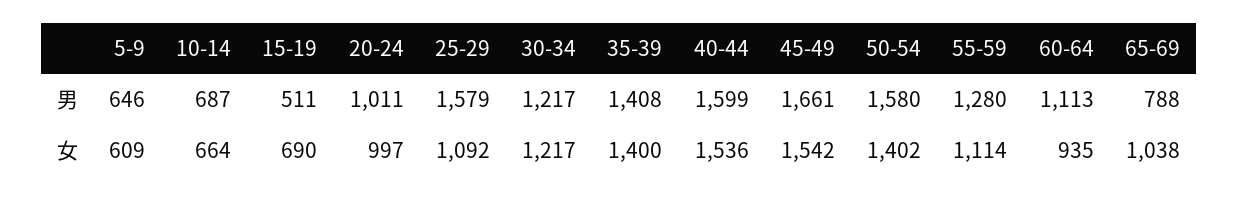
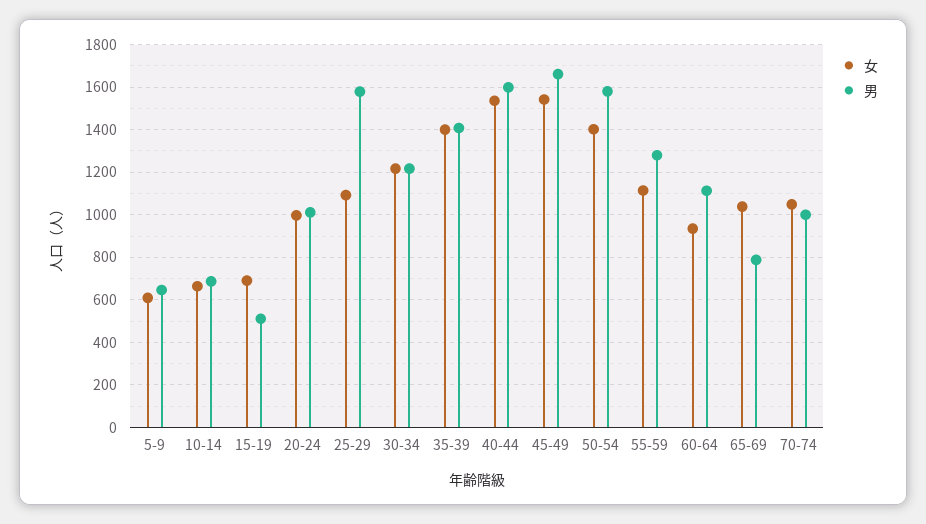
女, 70-74: none -> 1050
男, 70-74: none -> 1000

